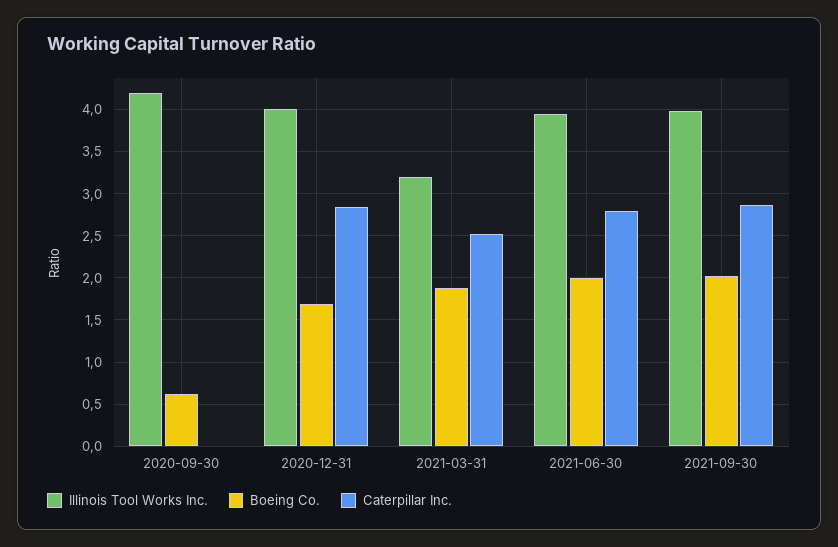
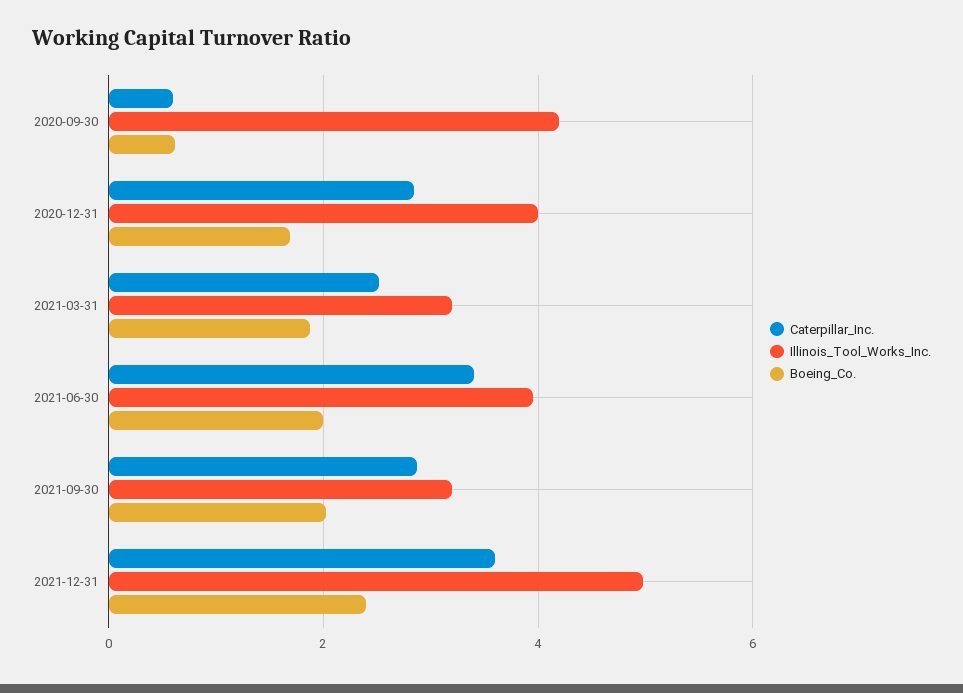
Caterpillar Inc., 2020-09-30: 0 -> 0.6
Caterpillar Inc., 2021-06-30: 2.8 -> 3.4
Illinois Tool Works Inc., 2021-09-30: 4 -> 3.2
Caterpillar Inc., 2021-12-31: none -> 3.6
Illinois Tool Works Inc., 2021-12-31: none -> 5
Boeing Co., 2021-12-31: none -> 2.4

